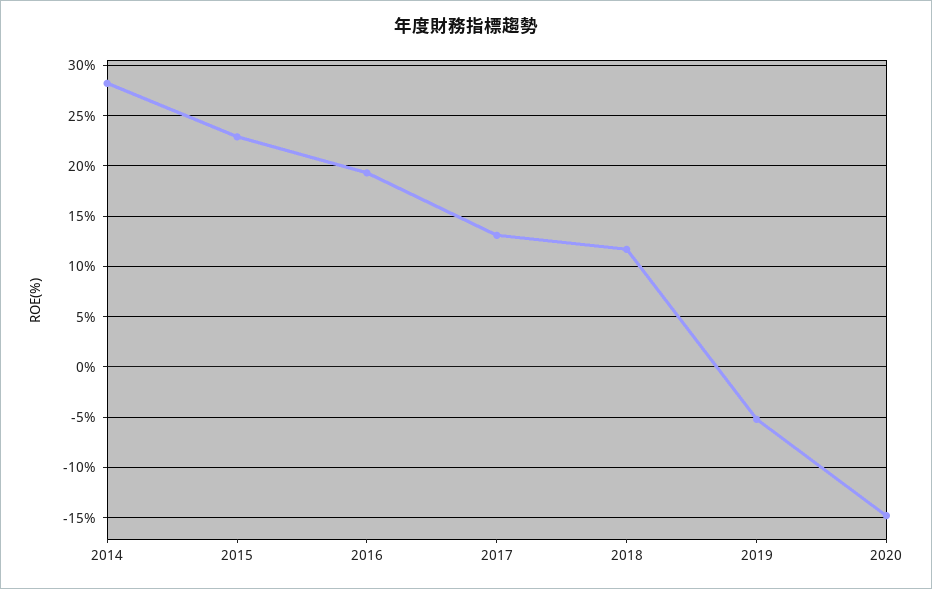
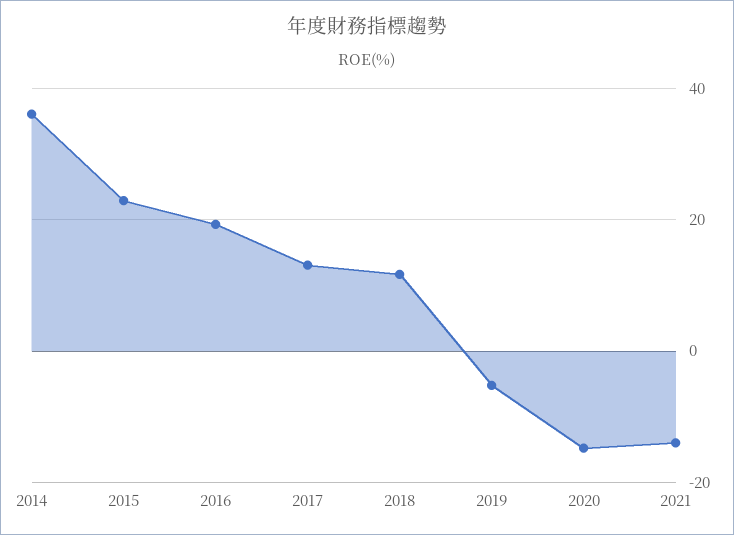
2014: 28 -> 36
2021: none -> -14

